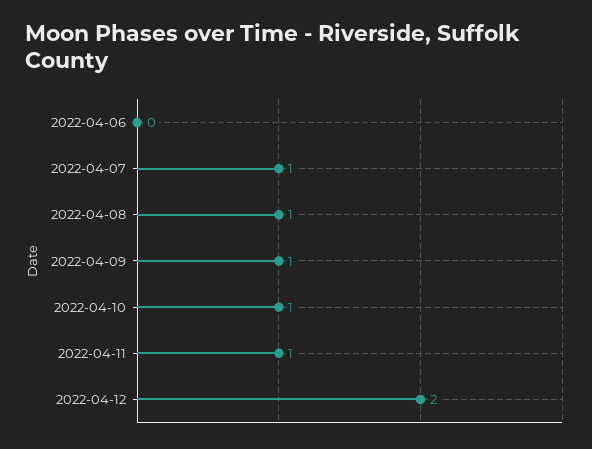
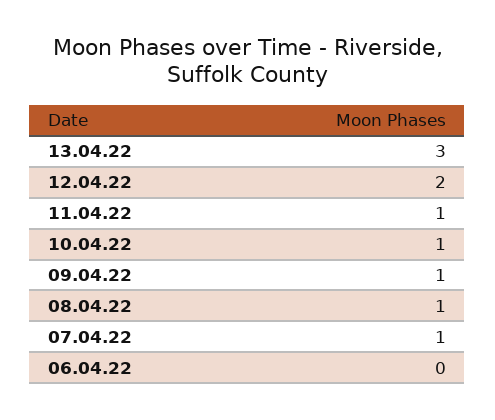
13.04.22: none -> 3

